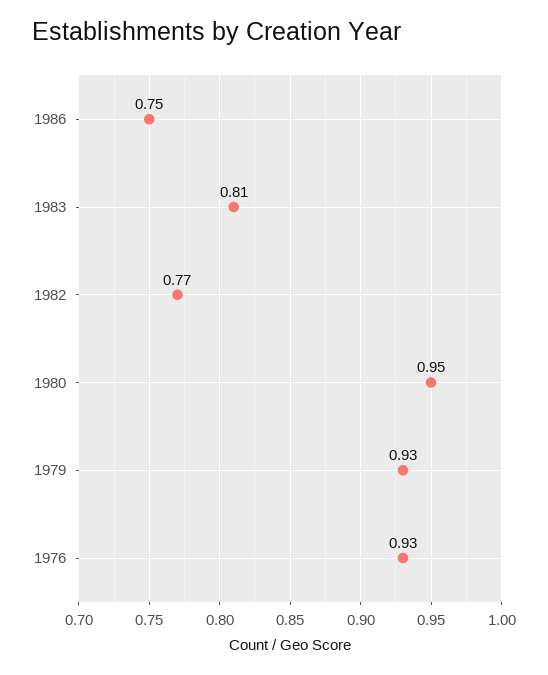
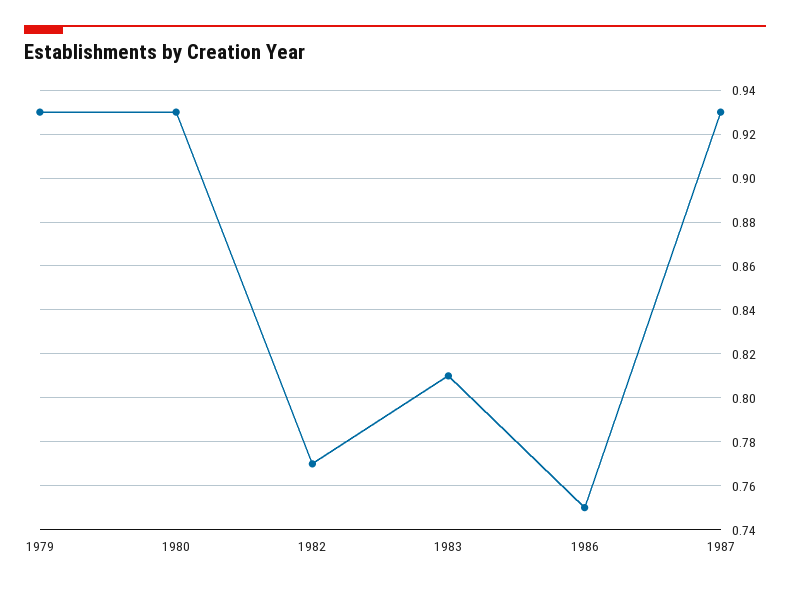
1980: 0.95 -> 0.93
1976: 0.93 -> none
1987: none -> 0.93

